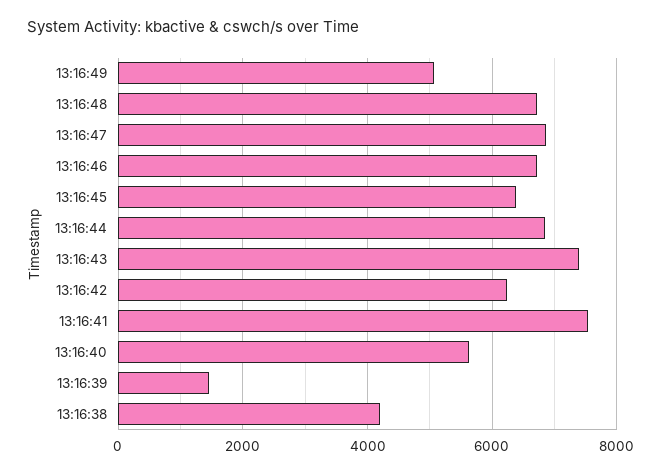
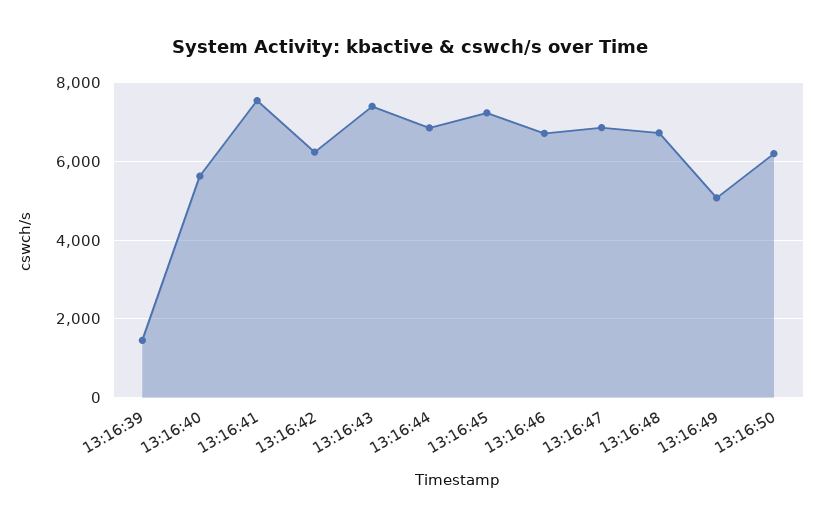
13:16:45: 6400 -> 7200
13:16:38: 4200 -> none
13:16:50: none -> 6200

